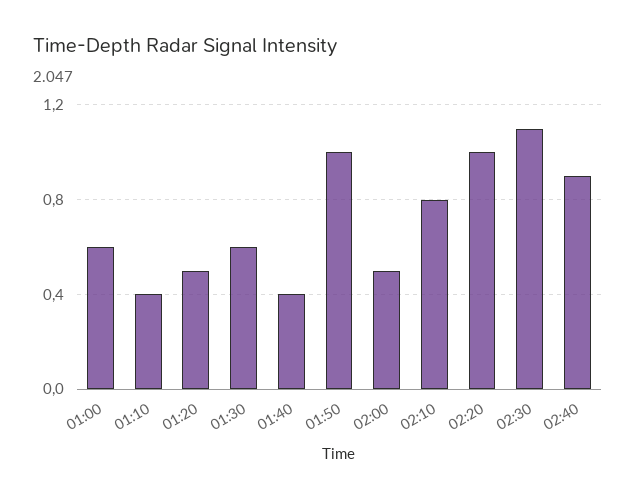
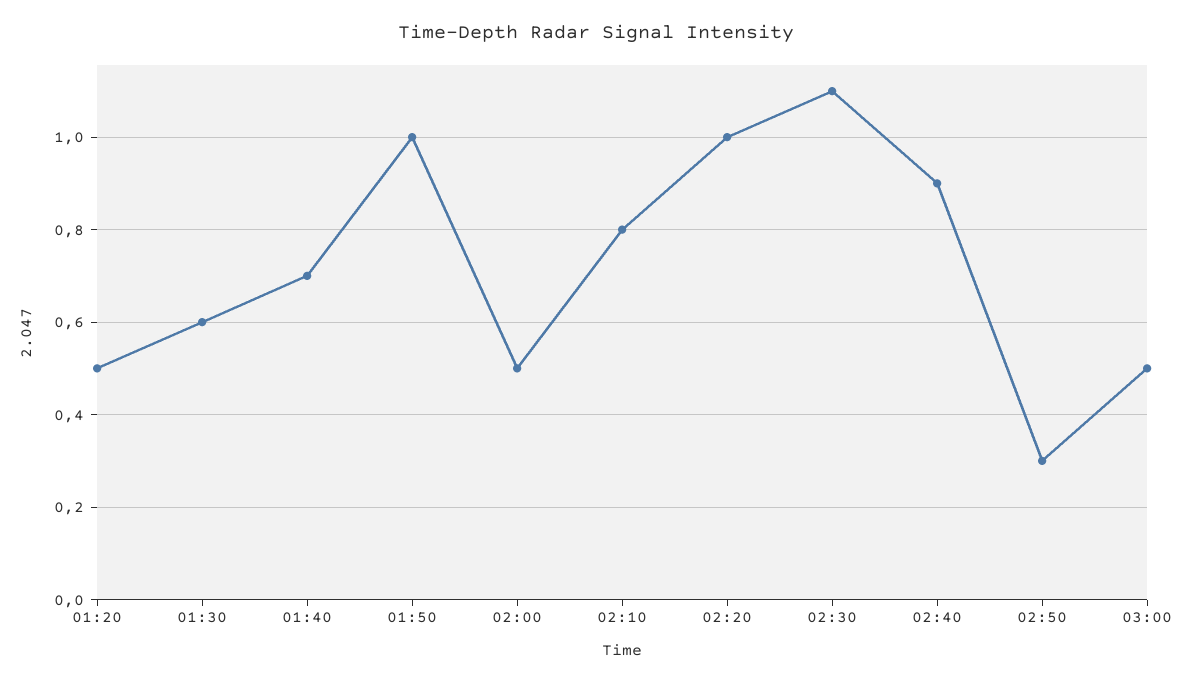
01:00: 0.6 -> none
01:10: 0.4 -> none
01:40: 0.4 -> 0.7
02:50: none -> 0.3
03:00: none -> 0.5

